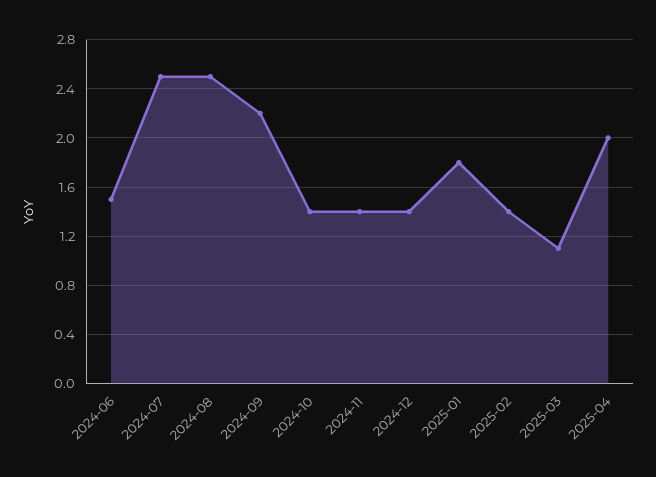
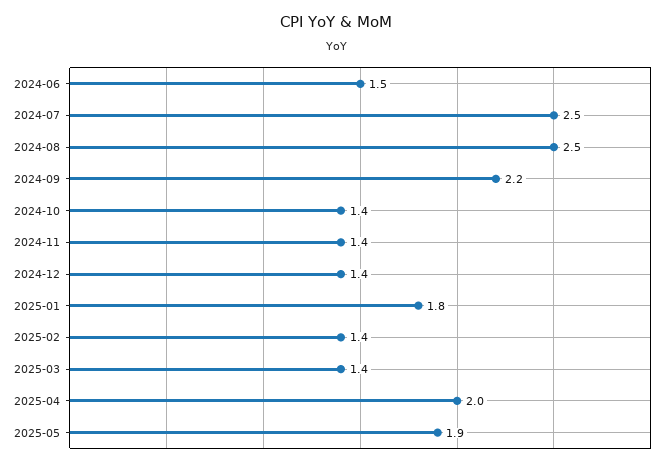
2025-03: 1.1 -> 1.4
2025-05: none -> 1.9

